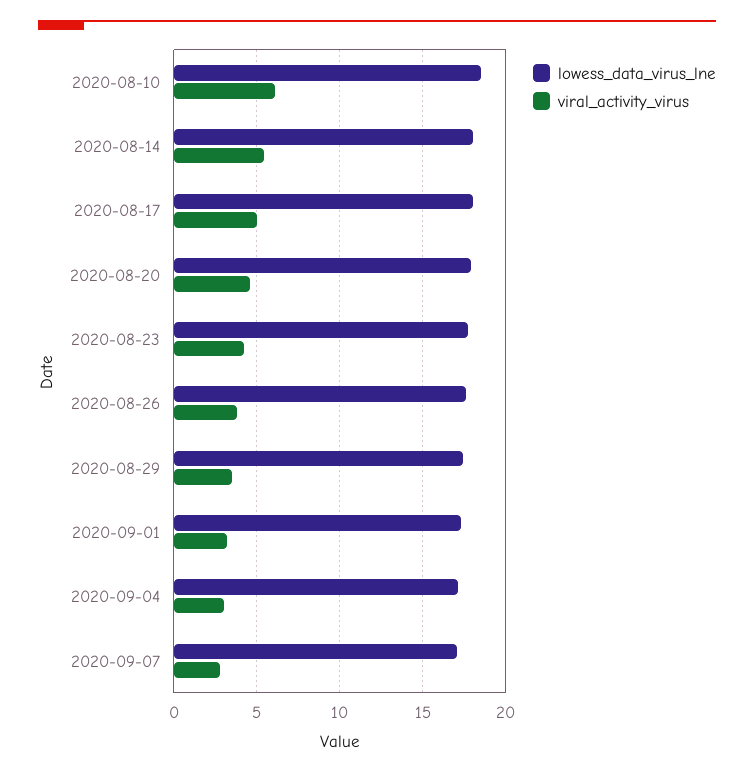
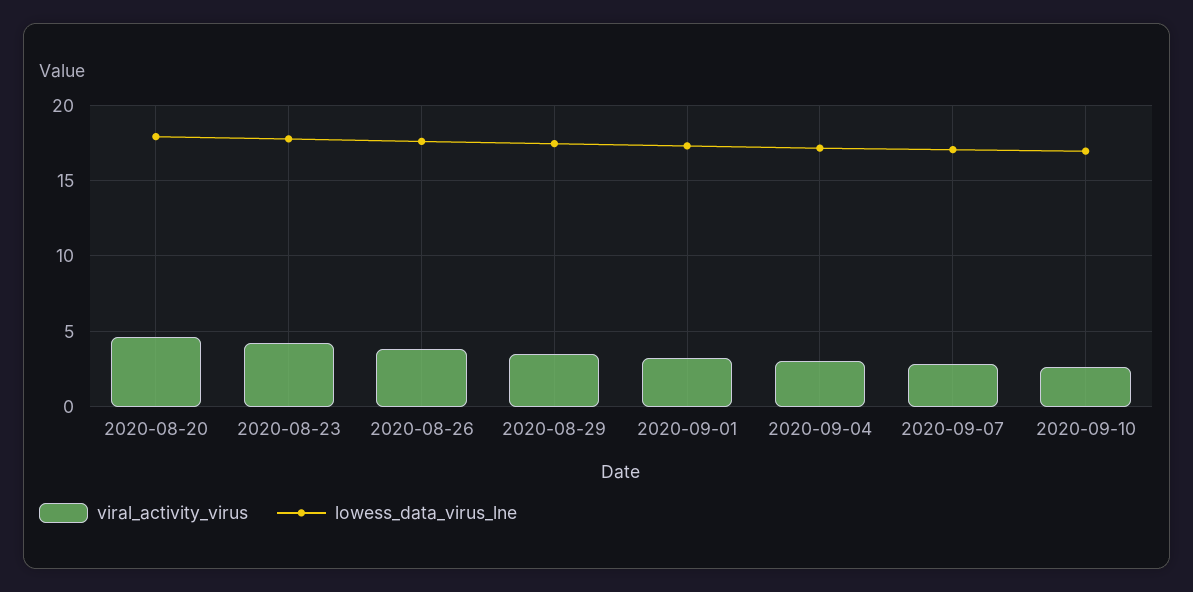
lowess_data_virus_lne, 2020-08-10: 18.5 -> none
viral_activity_virus, 2020-08-10: 6 -> none
lowess_data_virus_lne, 2020-08-14: 18 -> none
viral_activity_virus, 2020-08-14: 5.5 -> none
lowess_data_virus_lne, 2020-08-17: 18 -> none
viral_activity_virus, 2020-08-17: 5 -> none
viral_activity_virus, 2020-09-10: none -> 2.5
lowess_data_virus_lne, 2020-09-10: none -> 17

